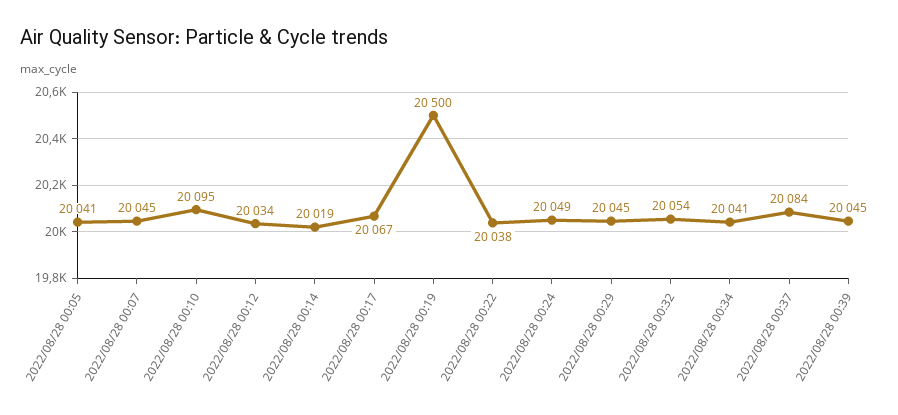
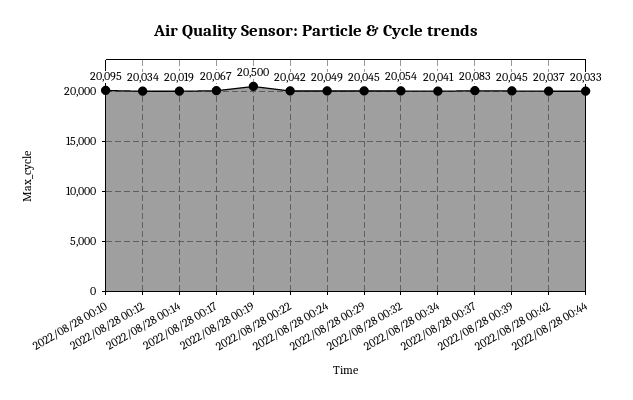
2022/08/28 00:05: 20041 -> none
2022/08/28 00:07: 20045 -> none
2022/08/28 00:22: 20038 -> 20042
2022/08/28 00:37: 20084 -> 20083
2022/08/28 00:42: none -> 20037
2022/08/28 00:44: none -> 20033

